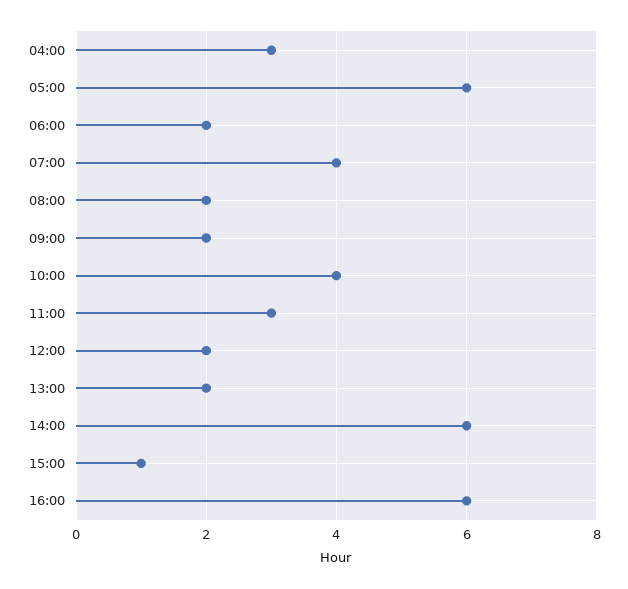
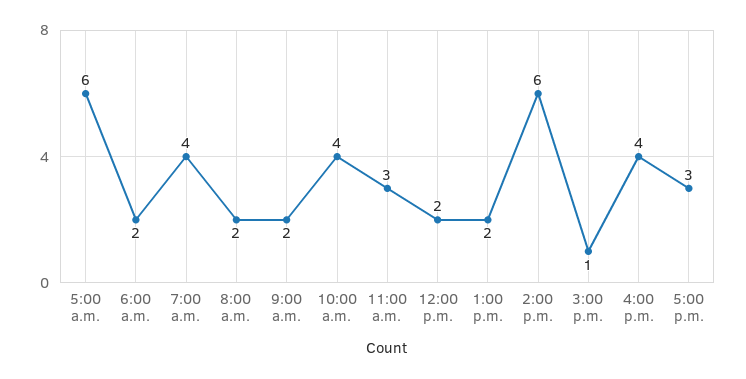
04:00: 3 -> none
16:00: 6 -> 4
5:00 p.m.: none -> 3

